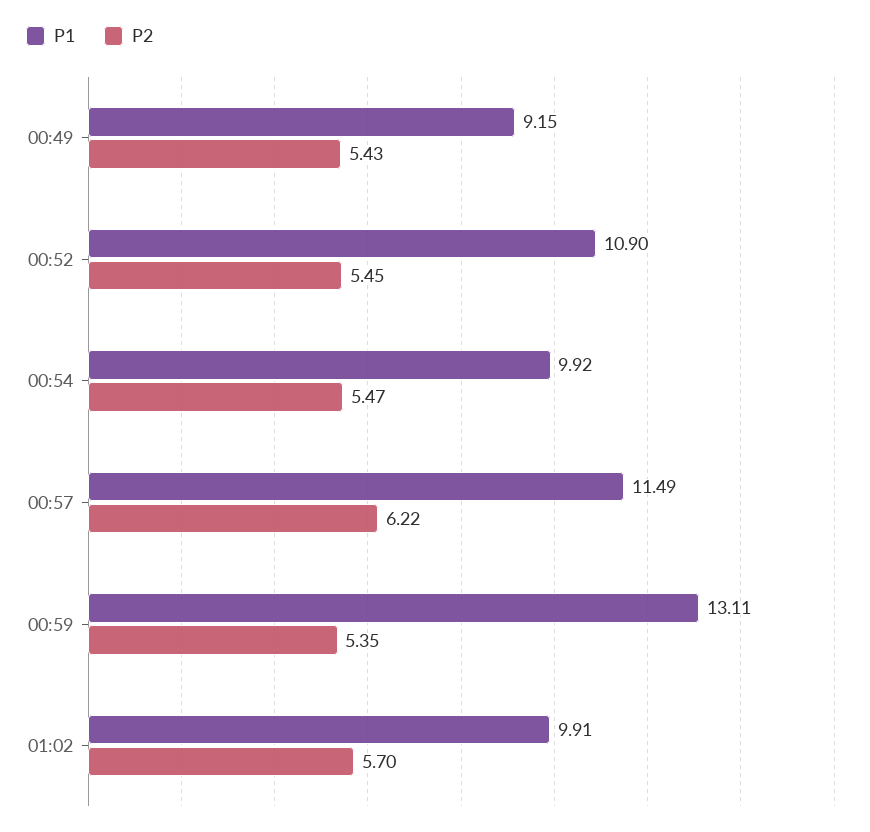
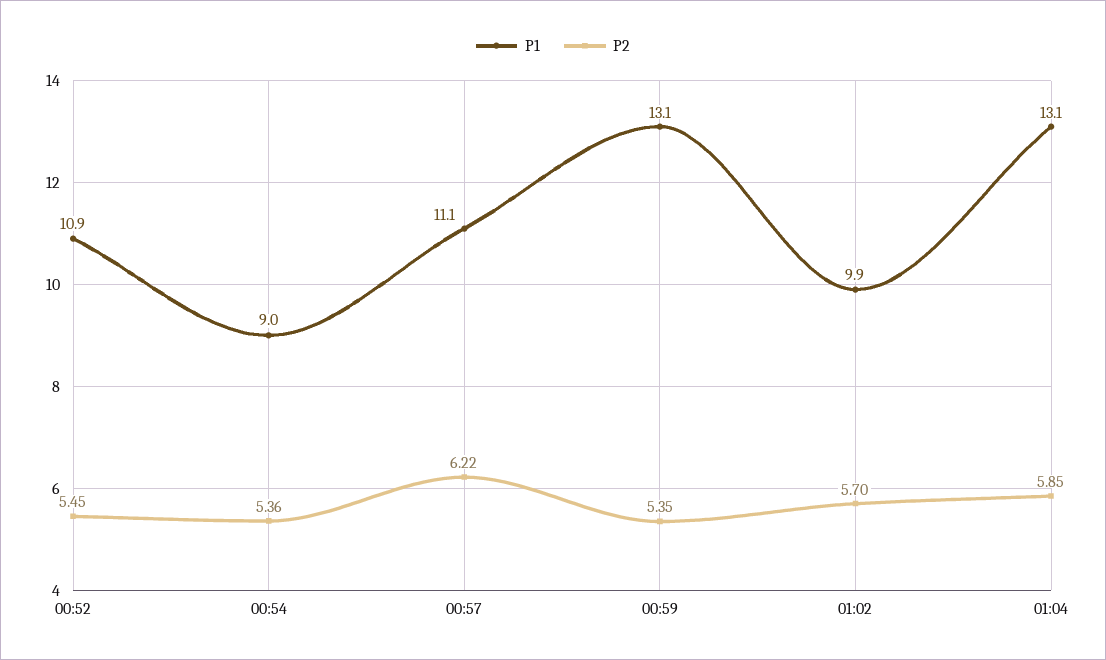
P1, 00:49: 9.15 -> none
P2, 00:49: 5.43 -> none
P1, 00:54: 9.92 -> 9
P2, 00:54: 5.47 -> 5.36
P1, 00:57: 11.49 -> 11.1
P1, 01:04: none -> 13.1
P2, 01:04: none -> 5.85

